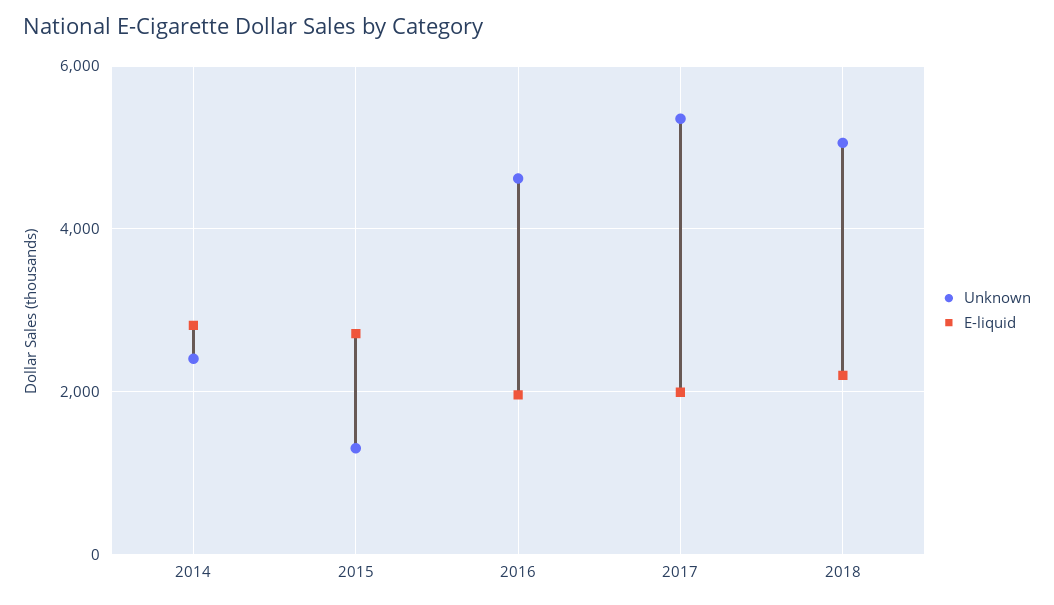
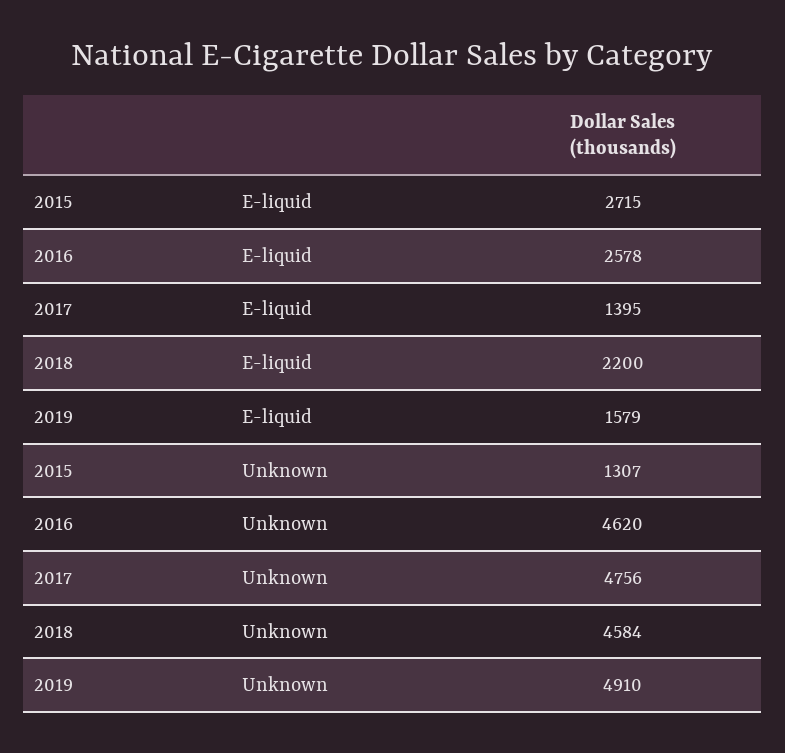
Unknown, 2014: 2400 -> none
E-liquid, 2014: 2800 -> none
E-liquid, 2016: 2000 -> 2578
Unknown, 2017: 5400 -> 4756
E-liquid, 2017: 2000 -> 1395
Unknown, 2018: 5000 -> 4584
E-liquid, 2019: none -> 1579
Unknown, 2019: none -> 4910

